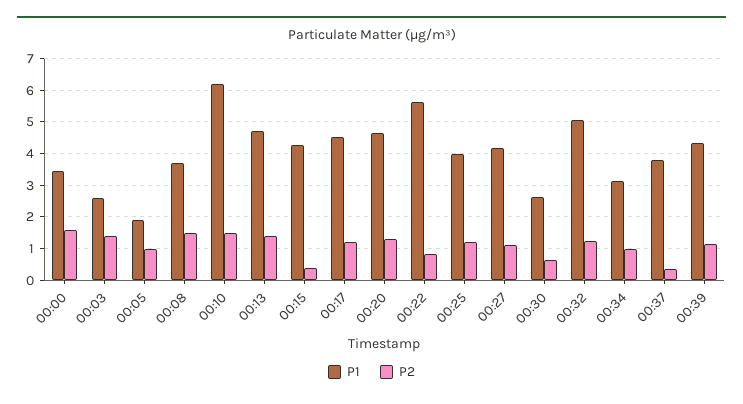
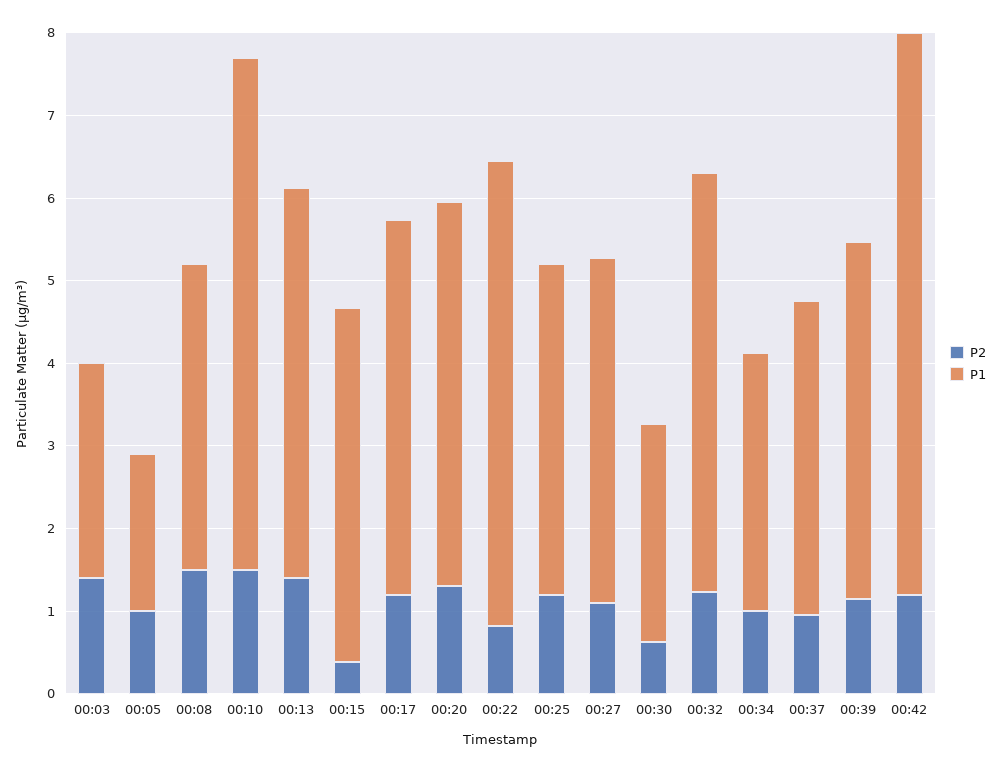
P1, 00:00: 3.4 -> none
P2, 00:00: 1.6 -> none
P2, 00:37: 0.4 -> 1
P2, 00:42: none -> 1.2
P1, 00:42: none -> 6.8

